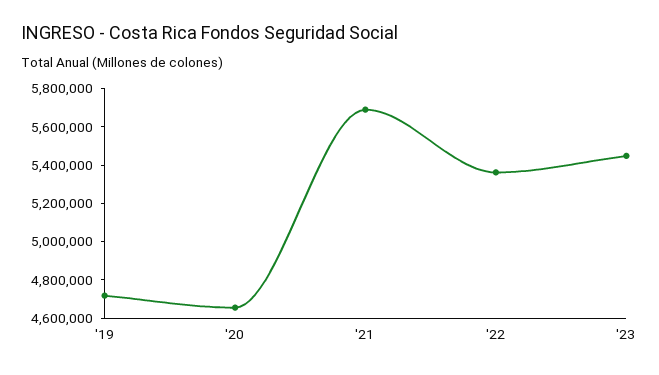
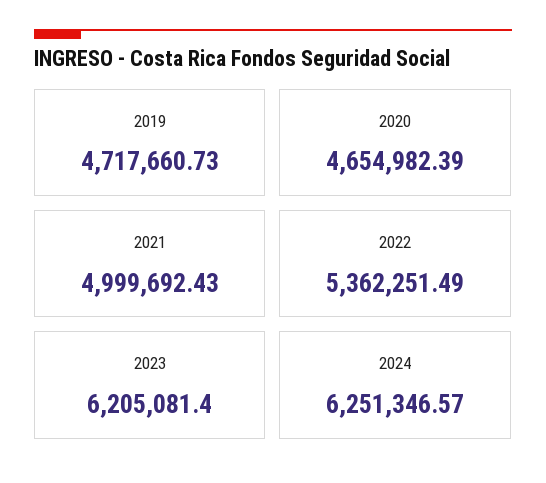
'21: 5700000 -> 4999692.43
'23: 5450000 -> 6205081.4
2024: none -> 6251346.57

